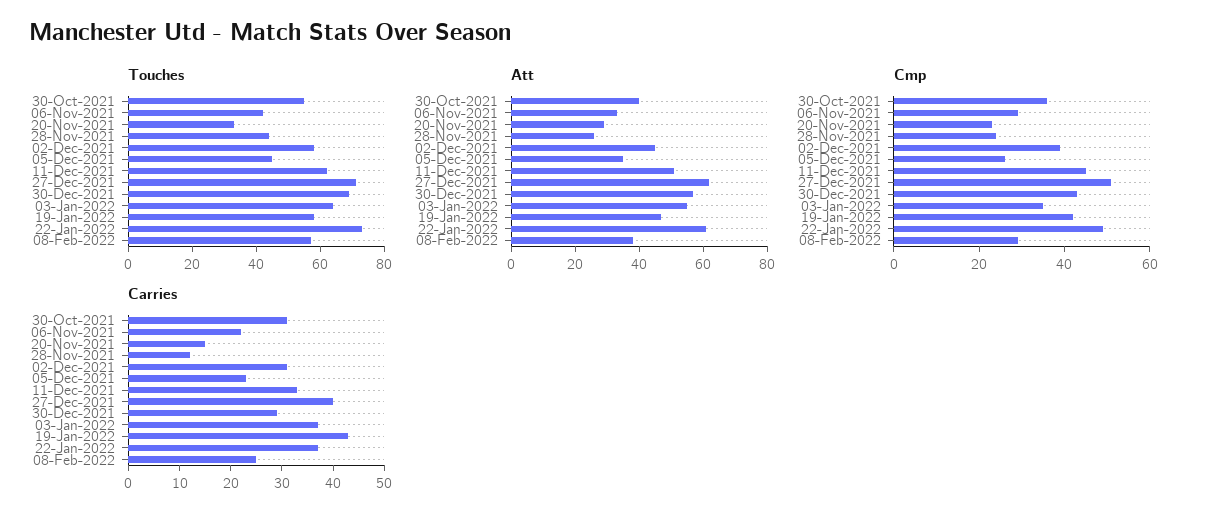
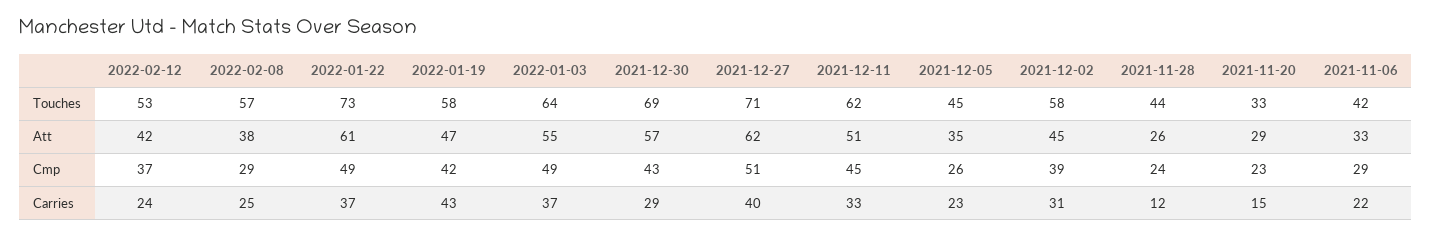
Touches, 30-Oct-2021: 55 -> none
Att, 30-Oct-2021: 40 -> none
Cmp, 30-Oct-2021: 35 -> none
Cmp, 03-Jan-2022: 35 -> 49
Carries, 30-Oct-2021: 30 -> none
Touches, 2022-02-12: none -> 53
Att, 2022-02-12: none -> 42
Cmp, 2022-02-12: none -> 37
Carries, 2022-02-12: none -> 24

